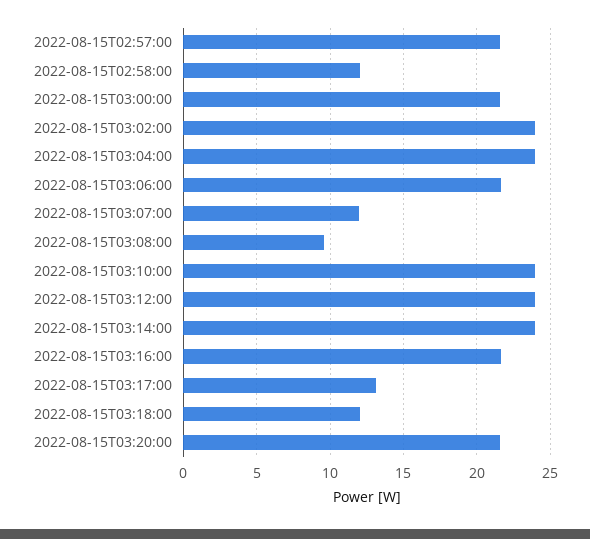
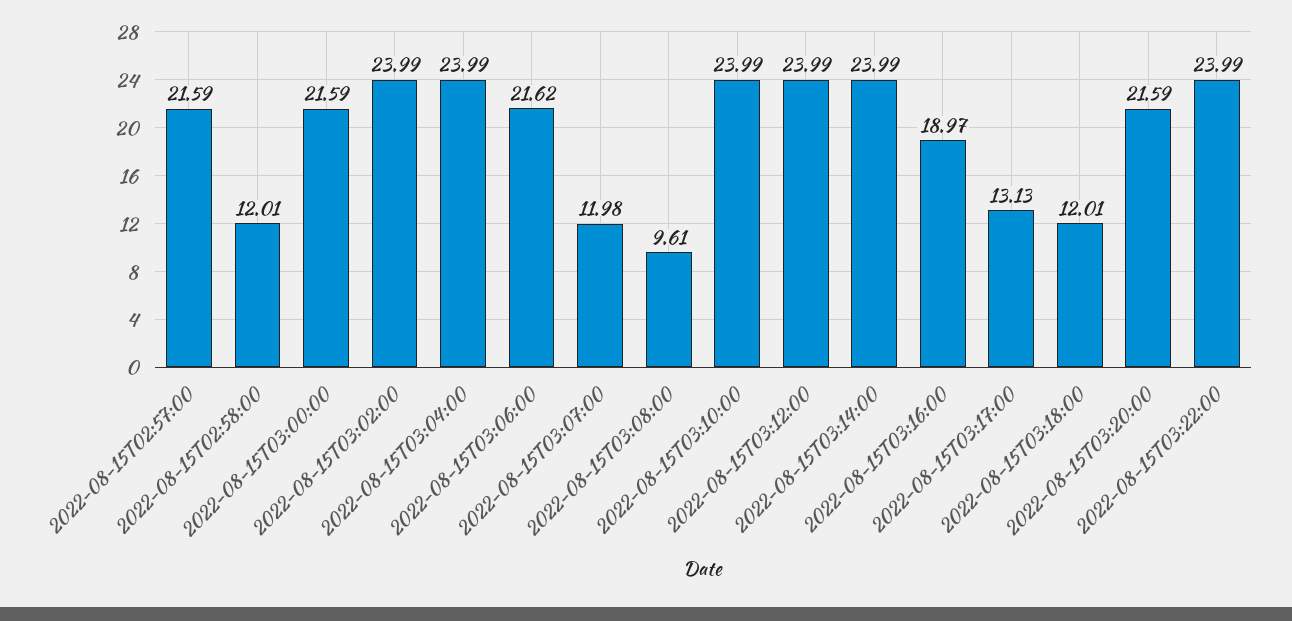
2022-08-15T03:16:00: 21.5 -> 18.97
2022-08-15T03:22:00: none -> 23.99

